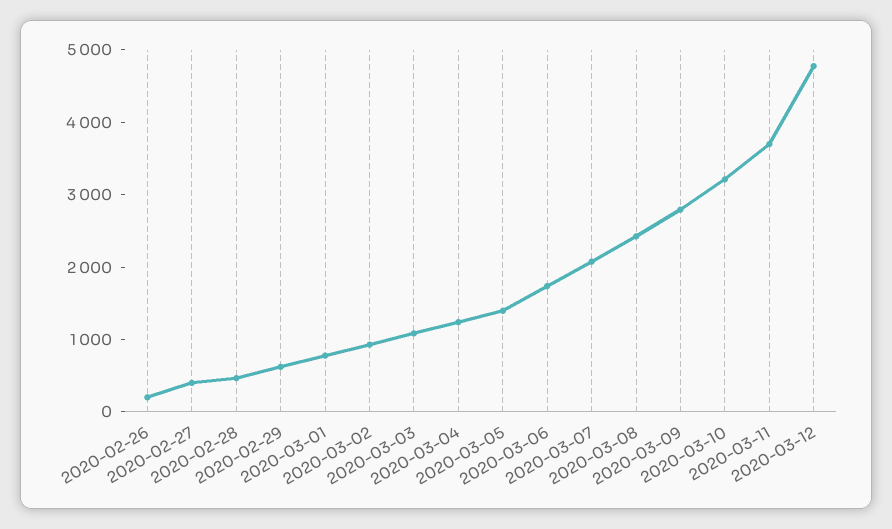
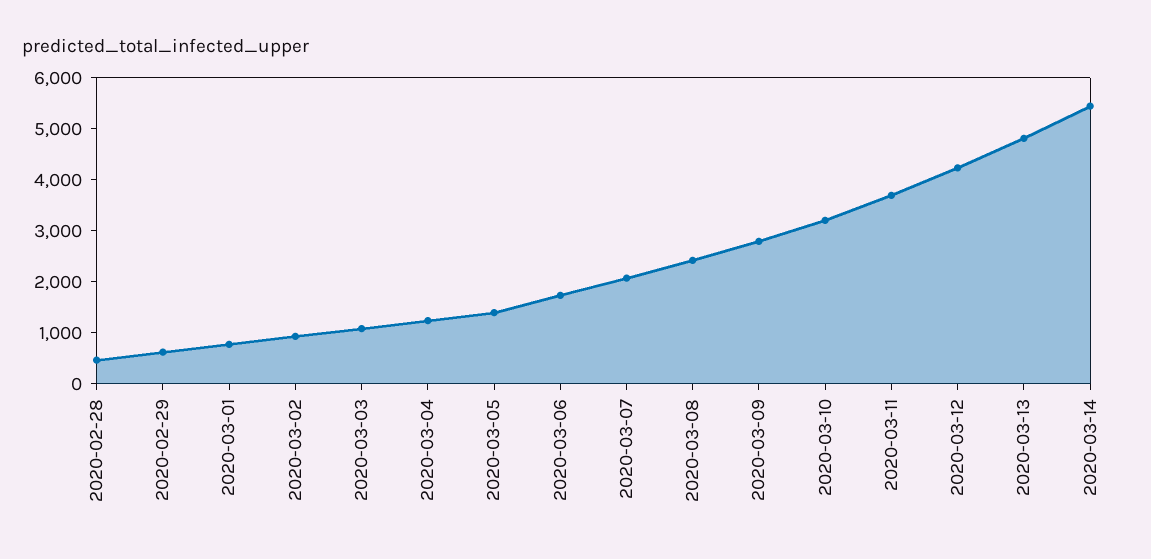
2020-02-26: 200 -> none
2020-02-27: 400 -> none
2020-03-12: 4800 -> 4200
2020-03-13: none -> 4800
2020-03-14: none -> 5400

